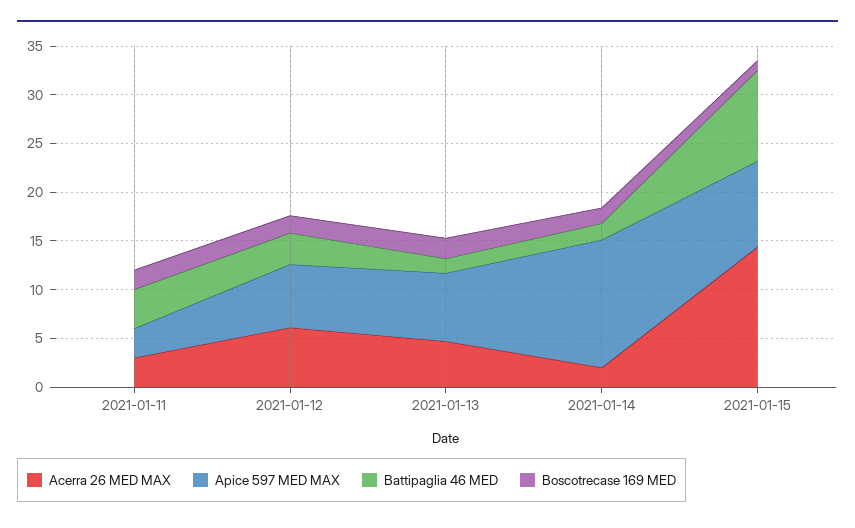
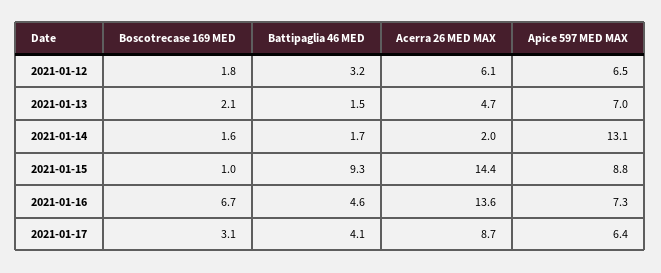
Acerra 26 MED MAX, 2021-01-11: 3 -> none
Apice 597 MED MAX, 2021-01-11: 3 -> none
Battipaglia 46 MED, 2021-01-11: 4 -> none
Boscotrecase 169 MED, 2021-01-11: 2 -> none
Boscotrecase 169 MED, 2021-01-16: none -> 6.7
Battipaglia 46 MED, 2021-01-16: none -> 4.6
Acerra 26 MED MAX, 2021-01-16: none -> 13.6
Apice 597 MED MAX, 2021-01-16: none -> 7.3
Boscotrecase 169 MED, 2021-01-17: none -> 3.1
Battipaglia 46 MED, 2021-01-17: none -> 4.1
Acerra 26 MED MAX, 2021-01-17: none -> 8.7
Apice 597 MED MAX, 2021-01-17: none -> 6.4

